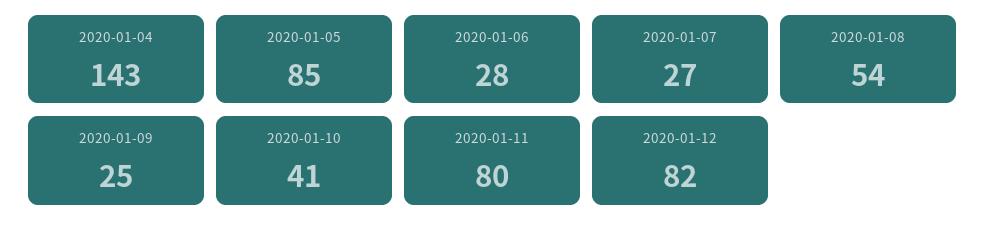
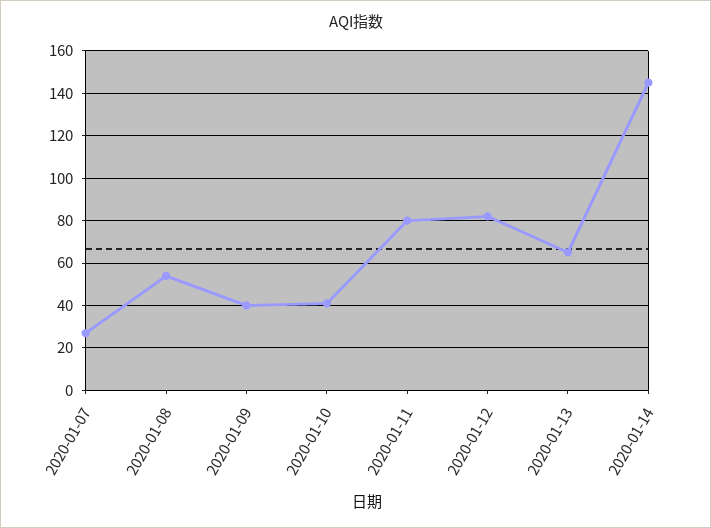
2020-01-04: 143 -> none
2020-01-05: 85 -> none
2020-01-06: 28 -> none
2020-01-09: 25 -> 40
2020-01-13: none -> 65
2020-01-14: none -> 145

